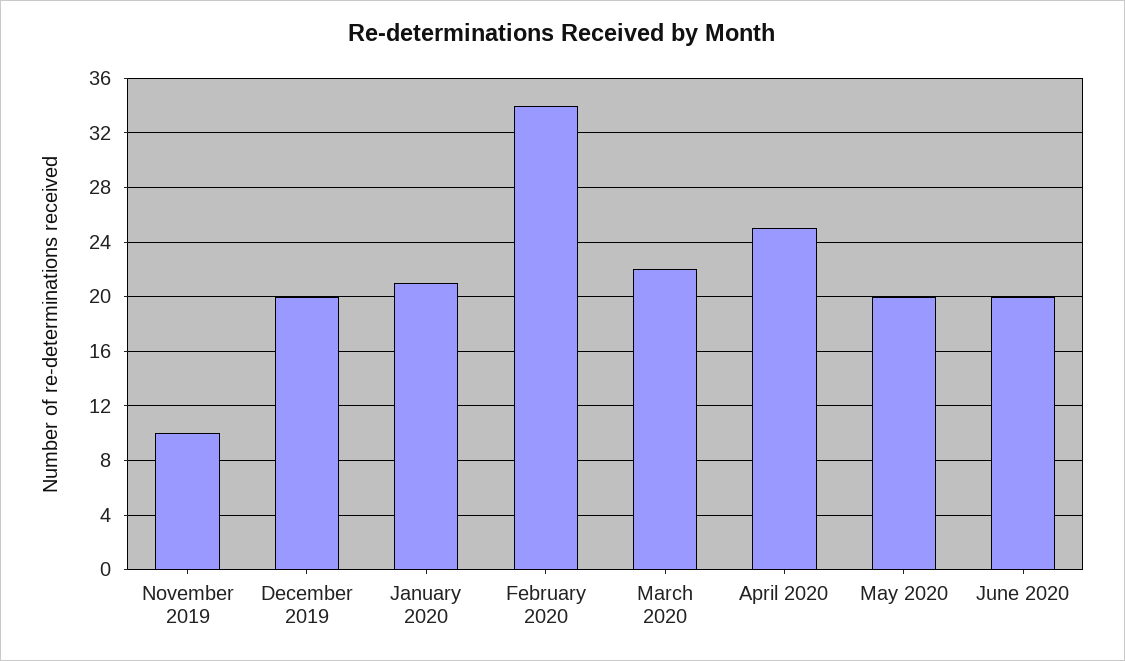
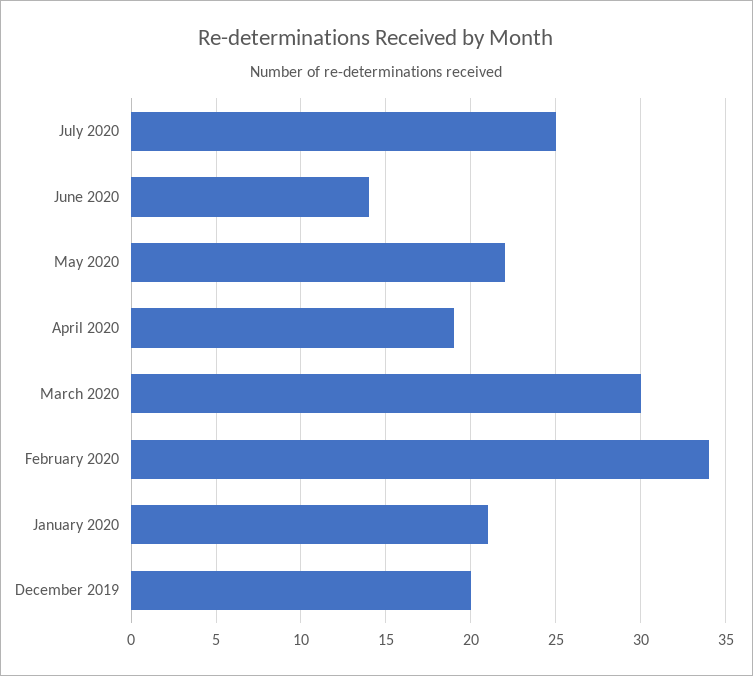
November 2019: 10 -> none
March 2020: 22 -> 30
April 2020: 25 -> 19
May 2020: 20 -> 22
June 2020: 20 -> 14
July 2020: none -> 25

